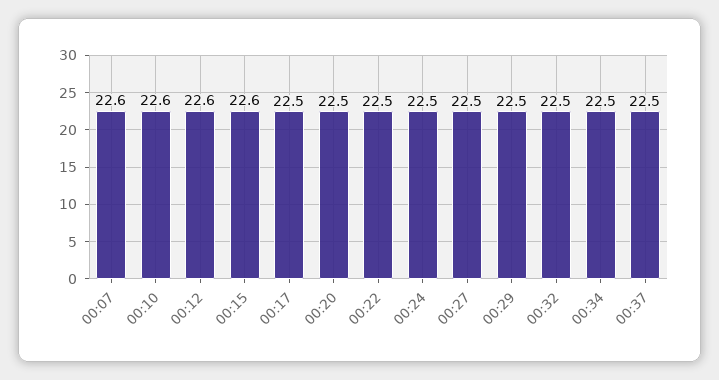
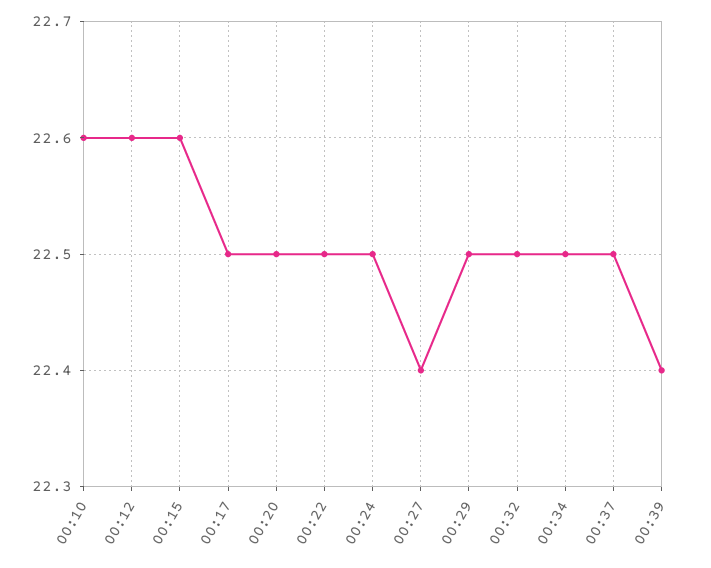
00:07: 22.6 -> none
00:27: 22.5 -> 22.4
00:39: none -> 22.4

